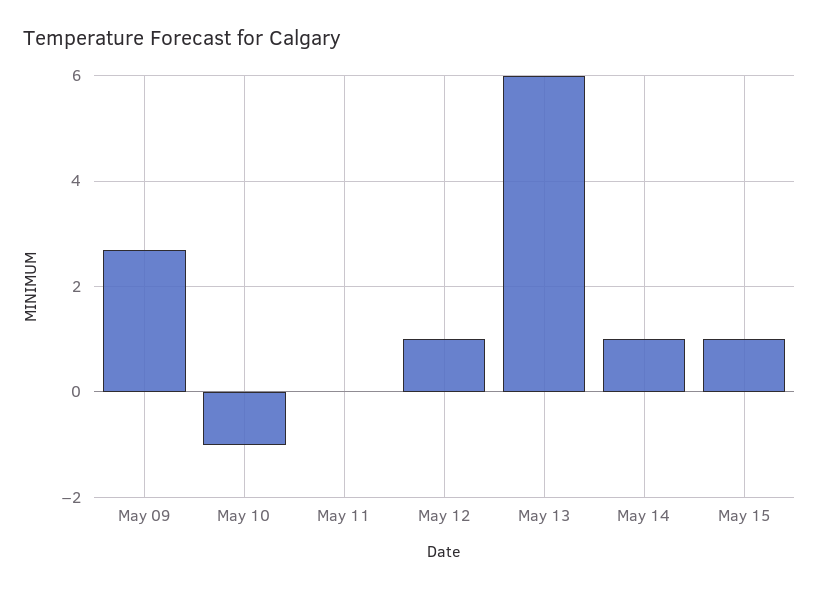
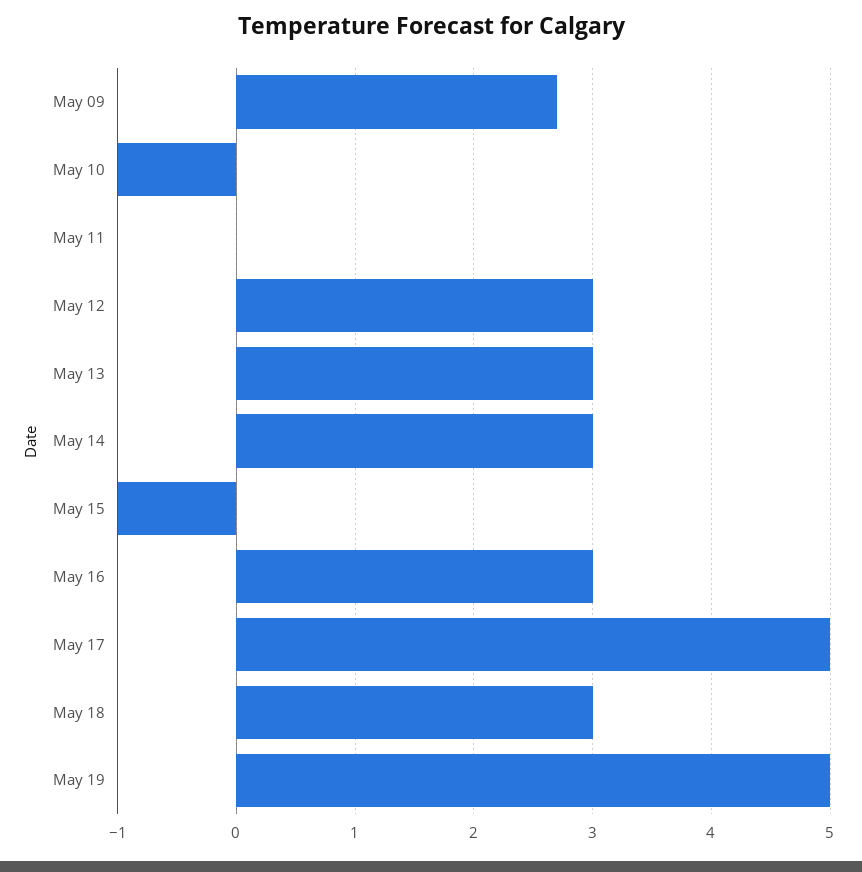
May 12: 1 -> 3
May 13: 6 -> 3
May 14: 1 -> 3
May 15: 1 -> -1
May 16: none -> 3
May 17: none -> 5
May 18: none -> 3
May 19: none -> 5

